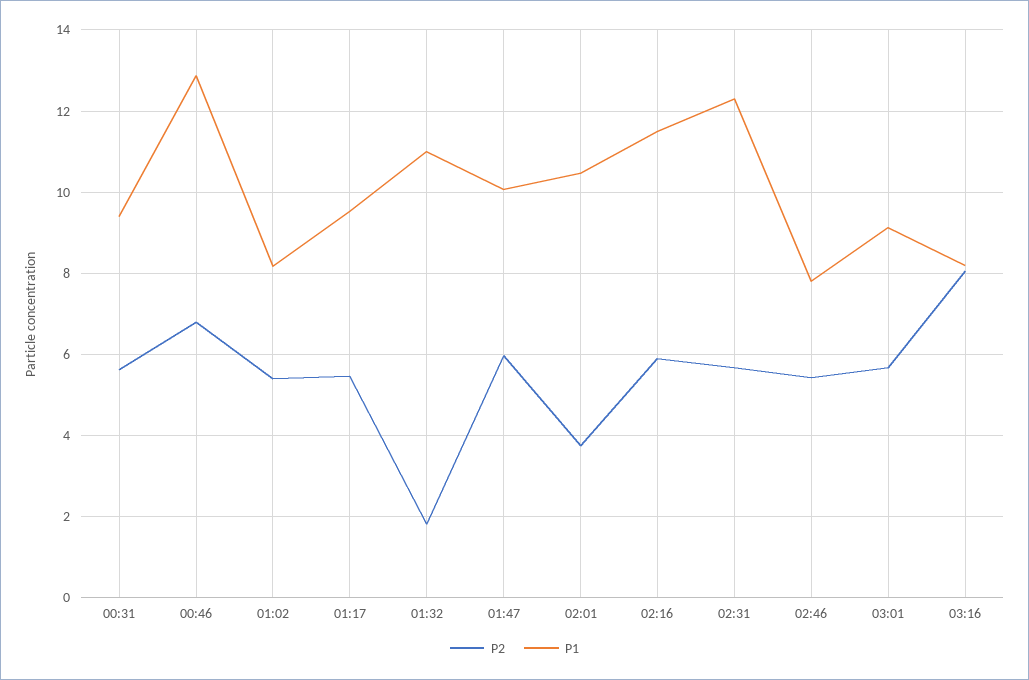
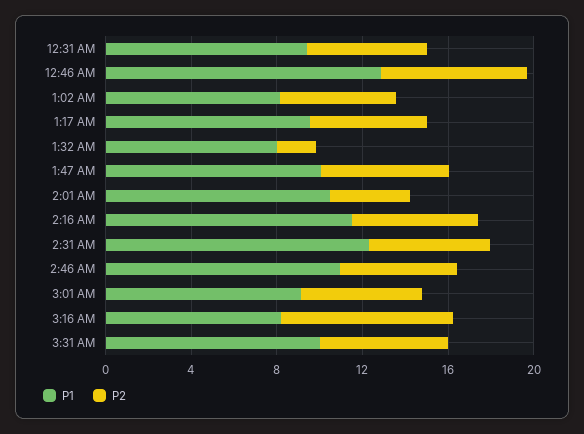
P1, 01:32: 11 -> 8
P1, 02:46: 7.8 -> 11
P1, 3:31 AM: none -> 10
P2, 3:31 AM: none -> 6

